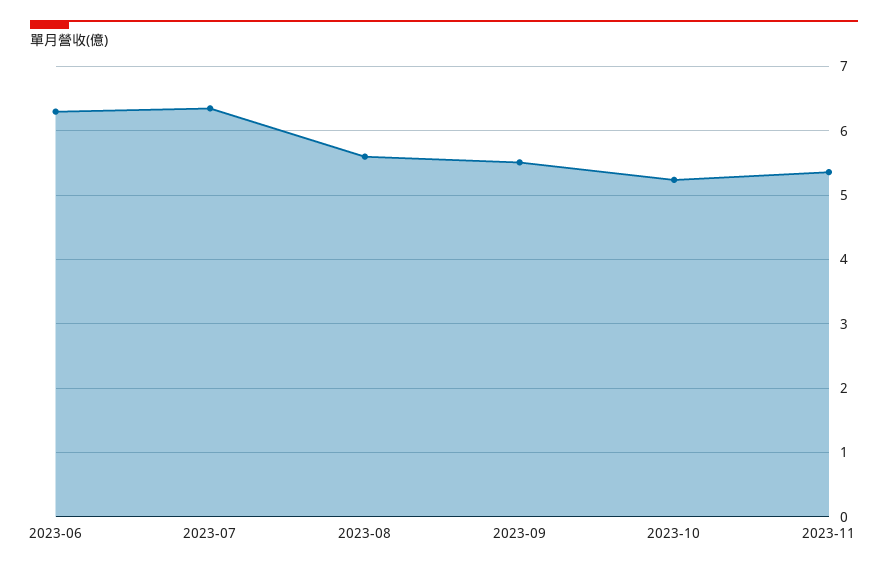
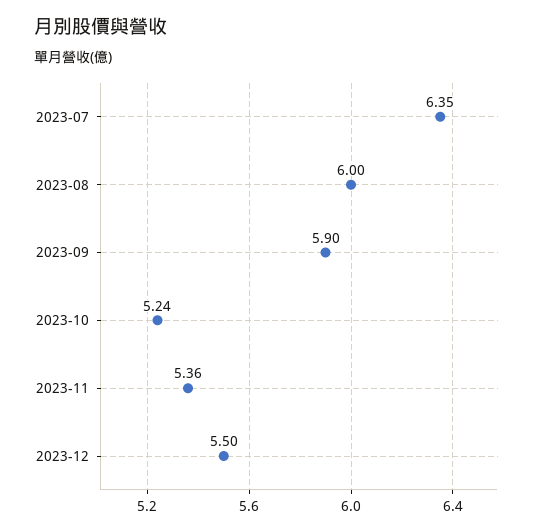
2023-06: 6.3 -> none
2023-08: 5.6 -> 6
2023-09: 5.5 -> 5.9
2023-12: none -> 5.5

